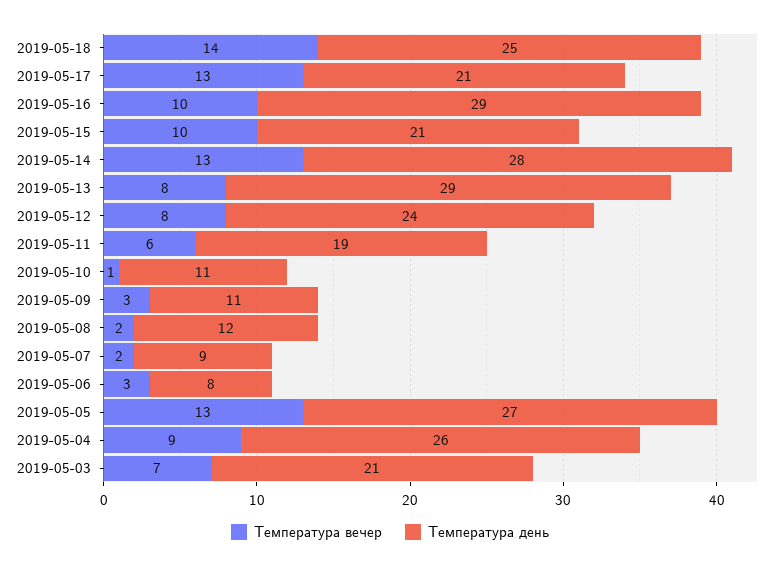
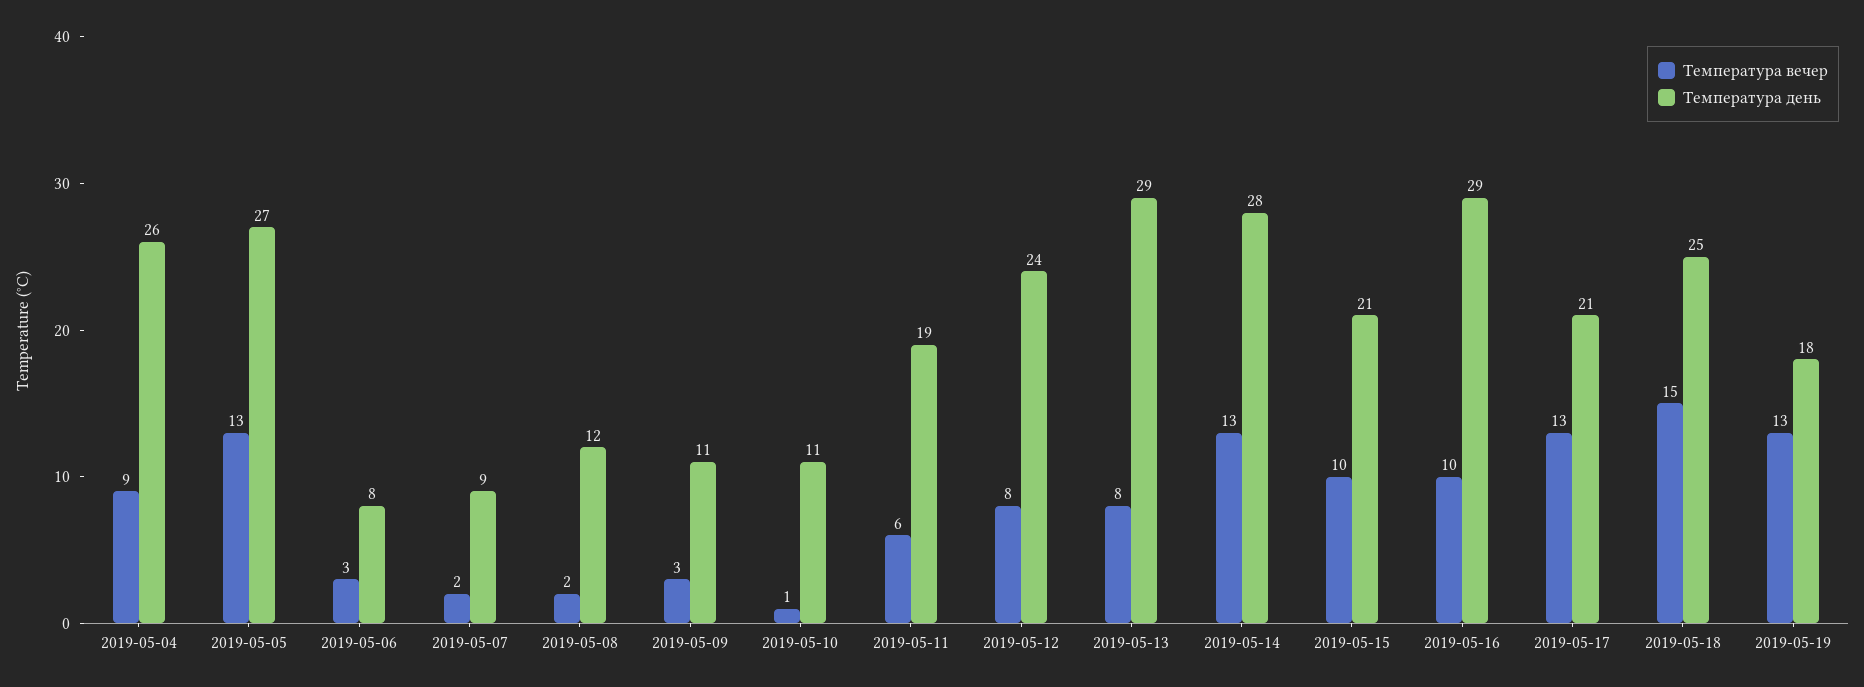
Температура вечер, 2019-05-18: 14 -> 15
Температура вечер, 2019-05-03: 7 -> none
Температура день, 2019-05-03: 21 -> none
Температура вечер, 2019-05-19: none -> 13
Температура день, 2019-05-19: none -> 18

